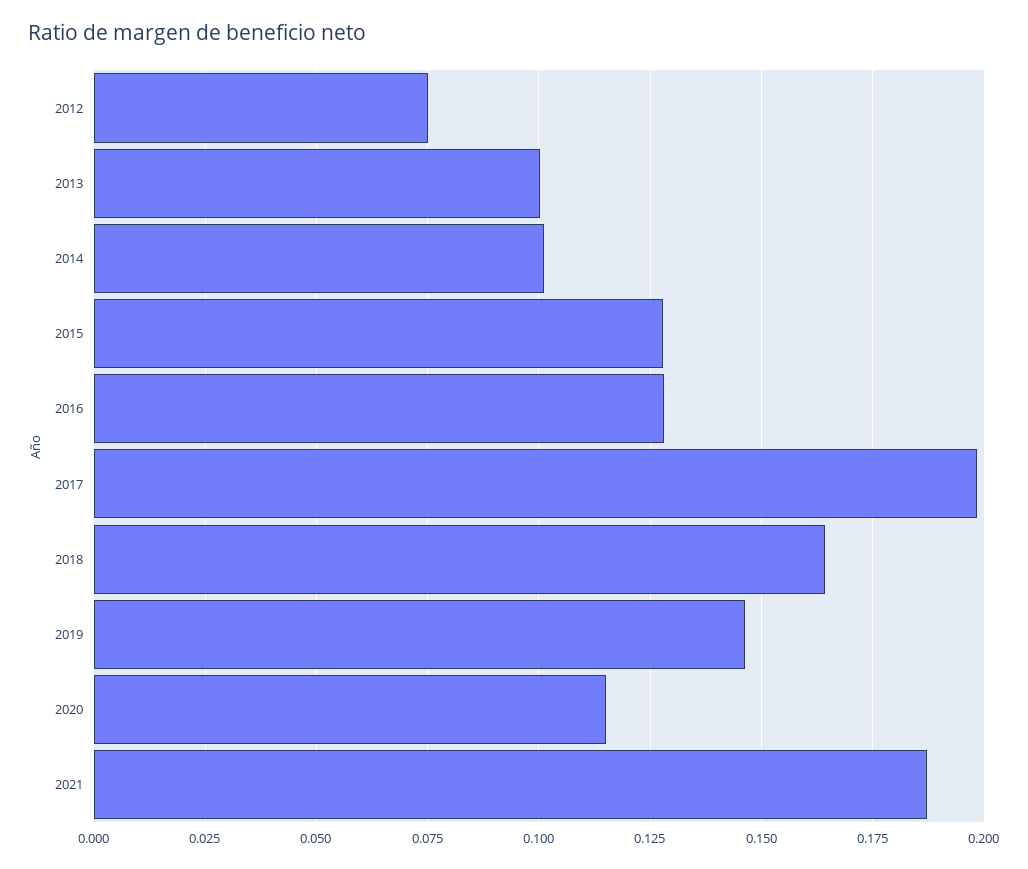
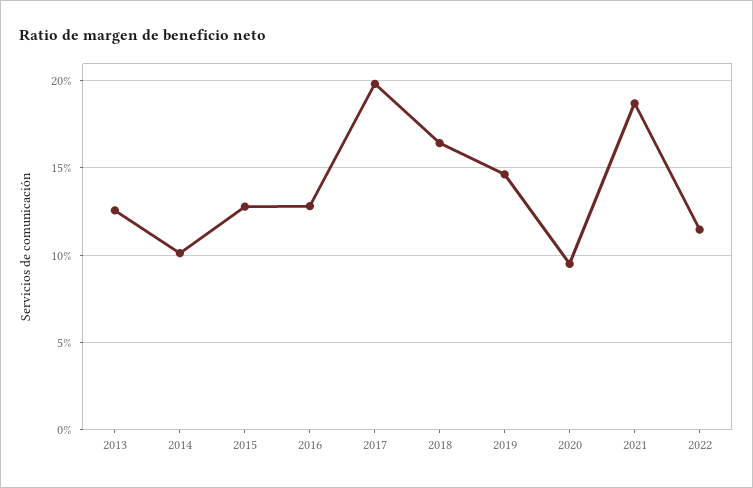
2012: 0.075 -> none
2013: 0.1 -> 0.125
2020: 0.115 -> 0.095
2022: none -> 0.115

